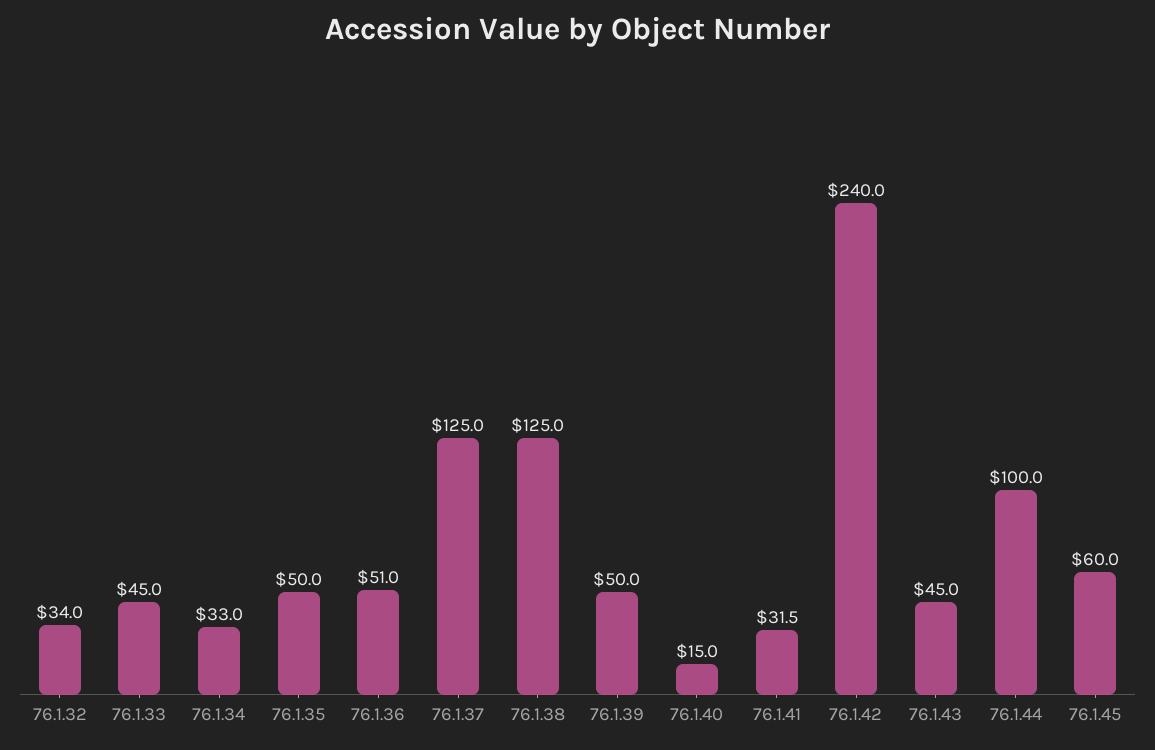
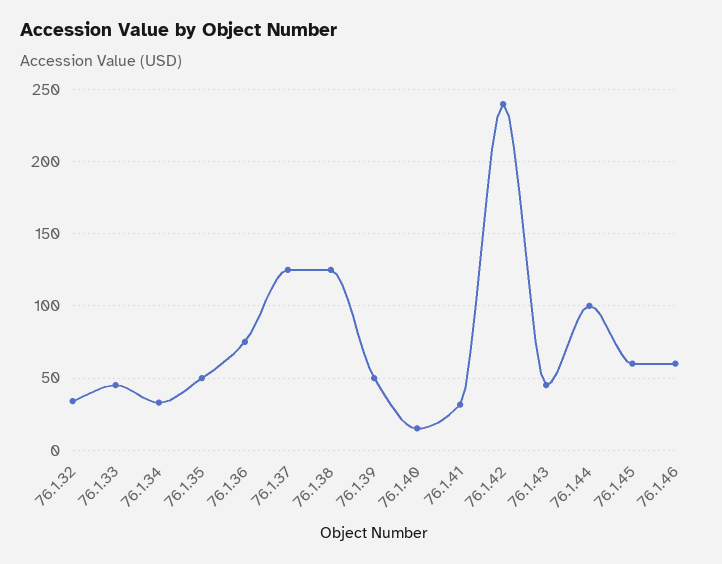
76.1.36: 51 -> 75
76.1.46: none -> 60

